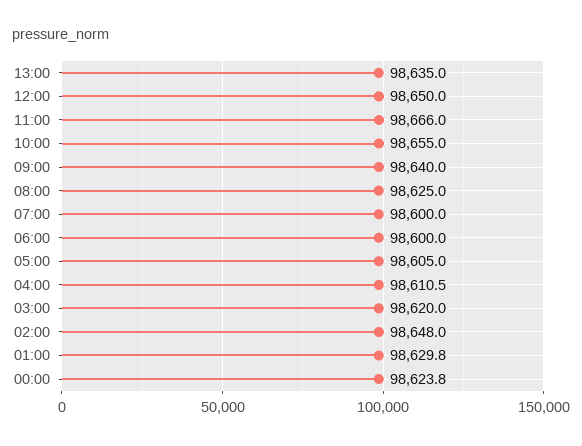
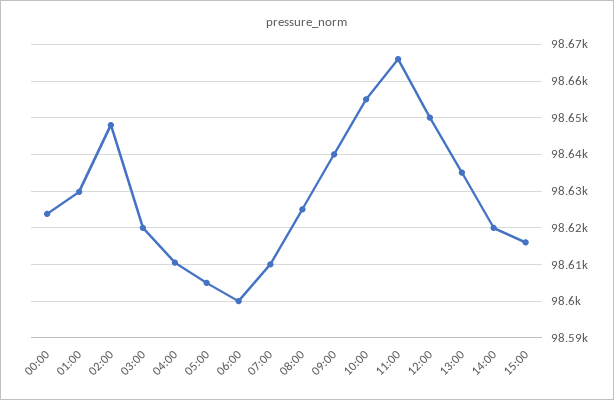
07:00: 98600 -> 98610
14:00: none -> 98620
15:00: none -> 98616

